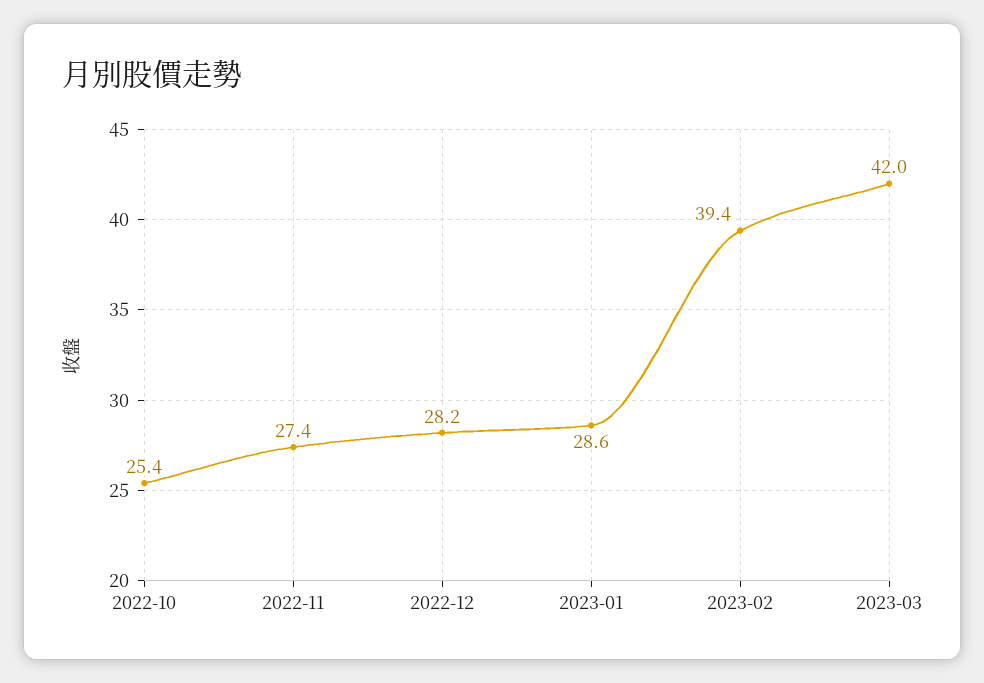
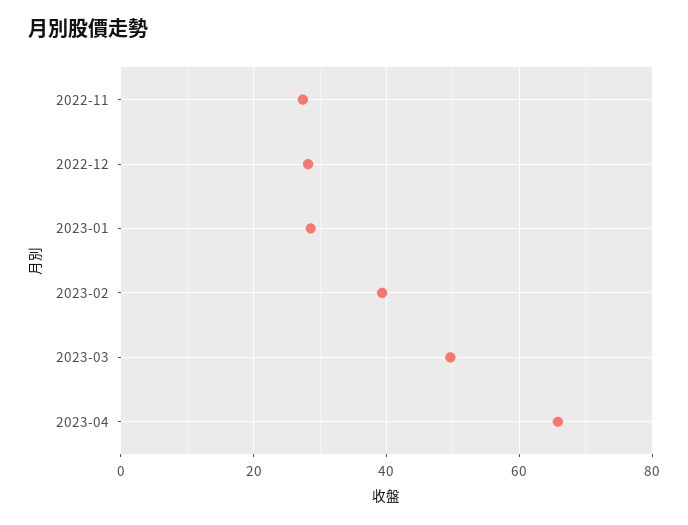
2022-10: 25.4 -> none
2023-03: 42 -> 50
2023-04: none -> 66

